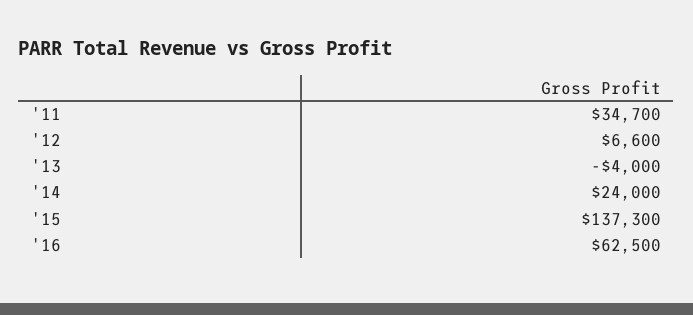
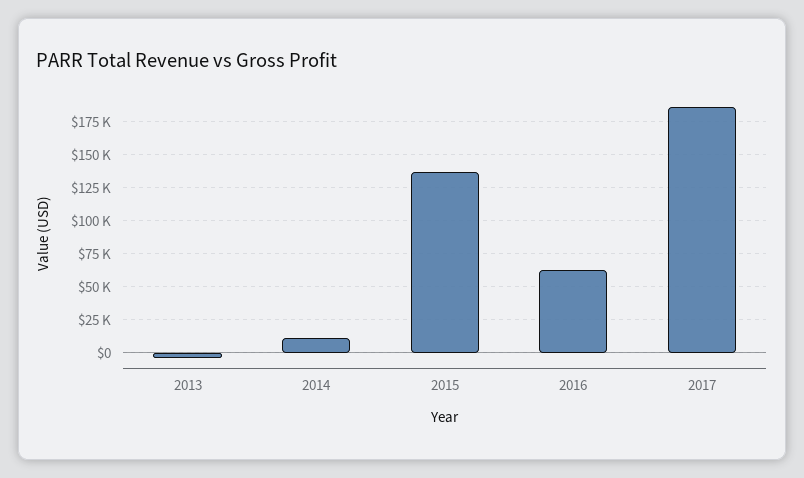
'11: 34700 -> none
'12: 6600 -> none
'14: 24000 -> 10000
2017: none -> 185000

